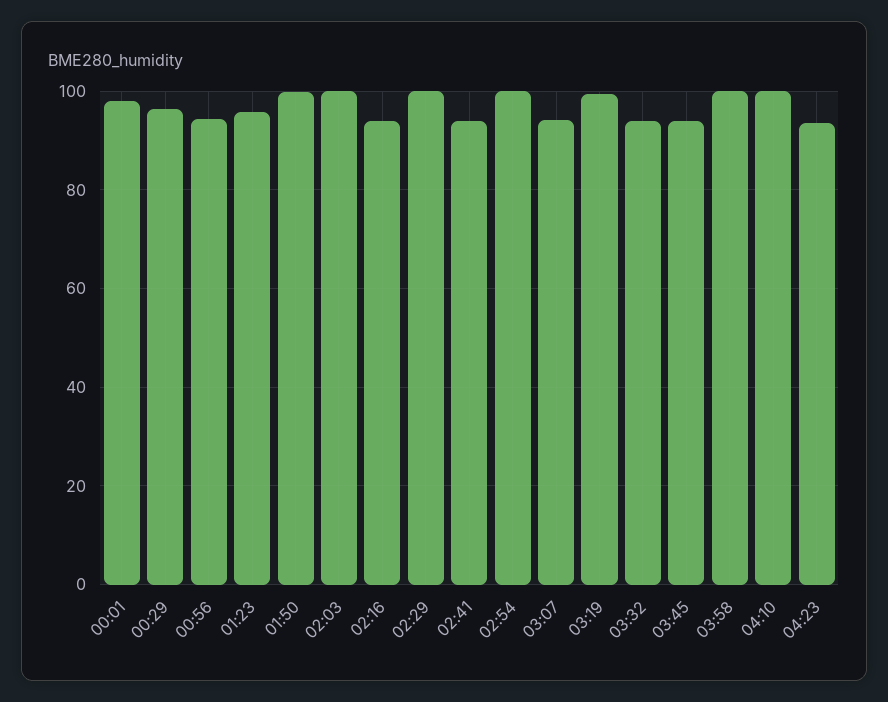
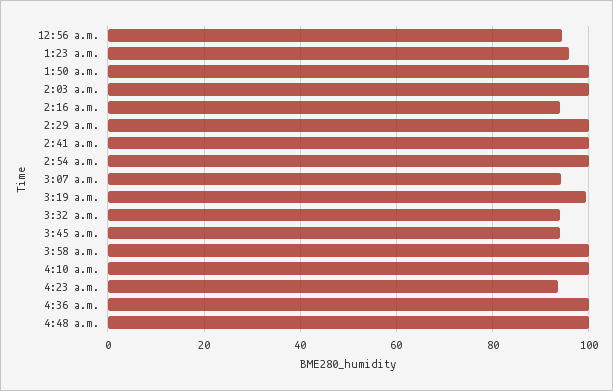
00:01: 98 -> none
00:29: 96 -> none
02:41: 94 -> 100
4:36 a.m.: none -> 100
4:48 a.m.: none -> 100

